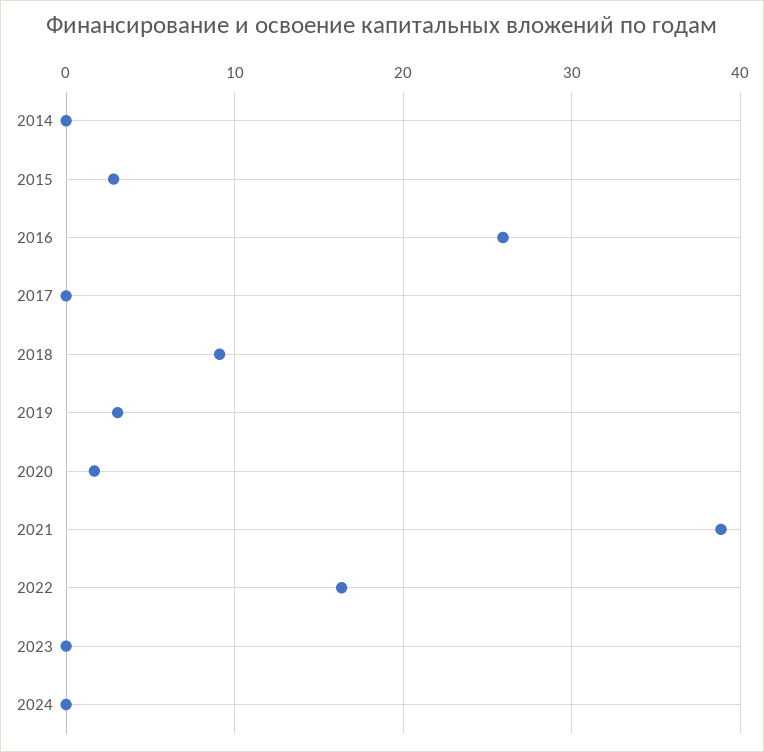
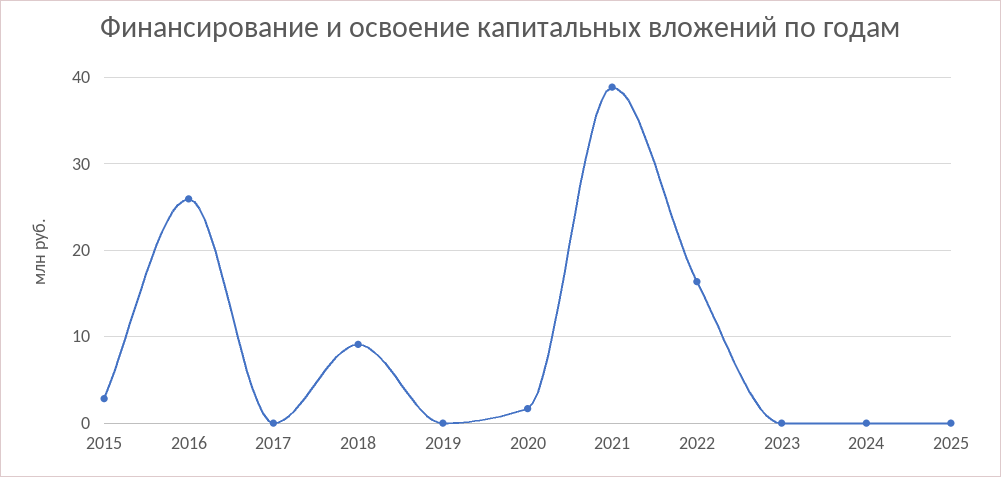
2014: 0 -> none
2019: 3 -> 0
2025: none -> 0

